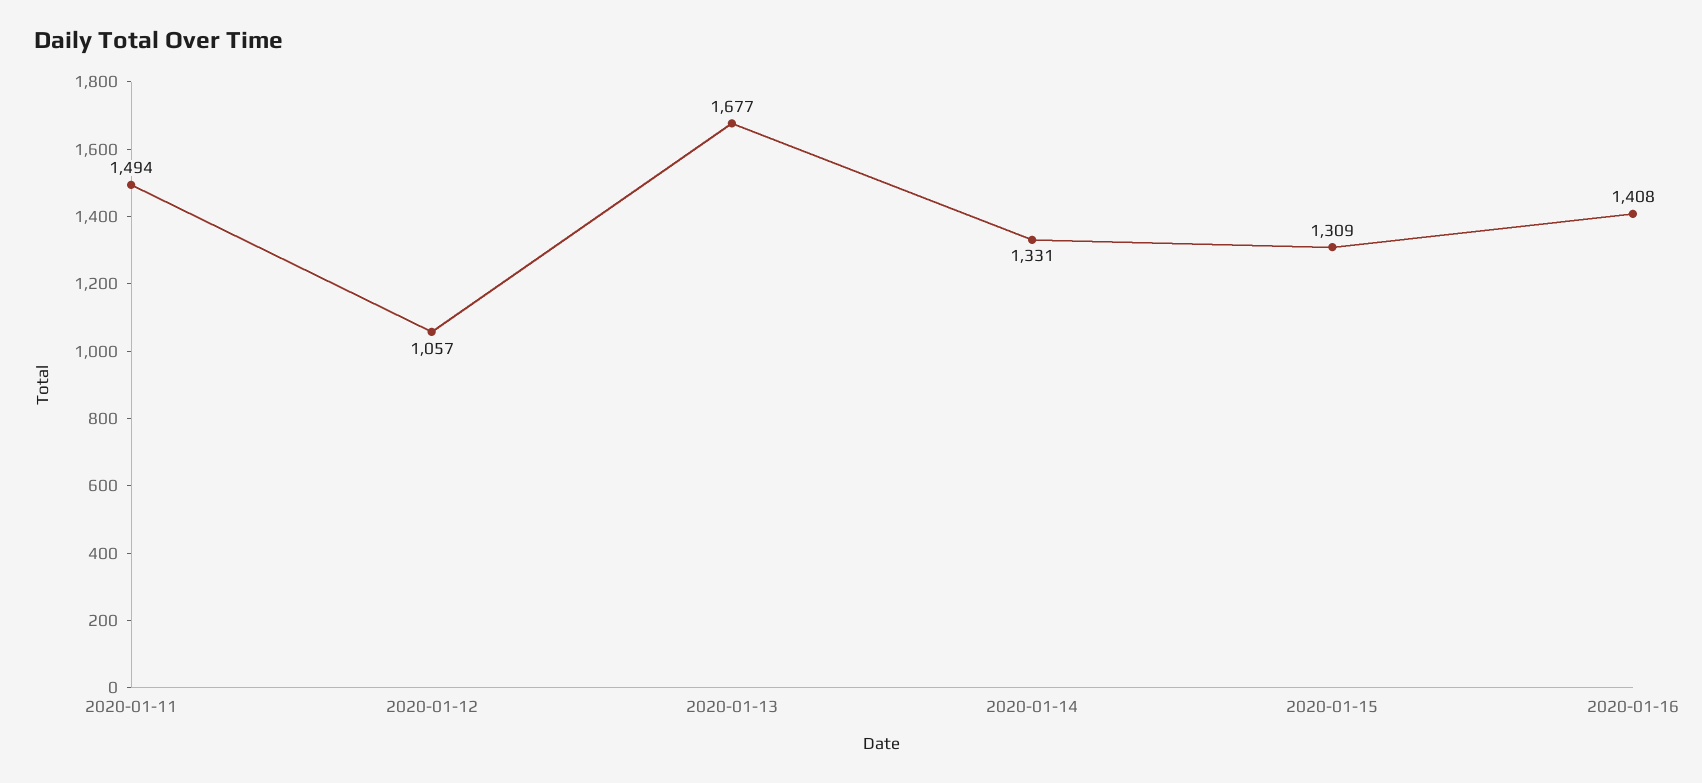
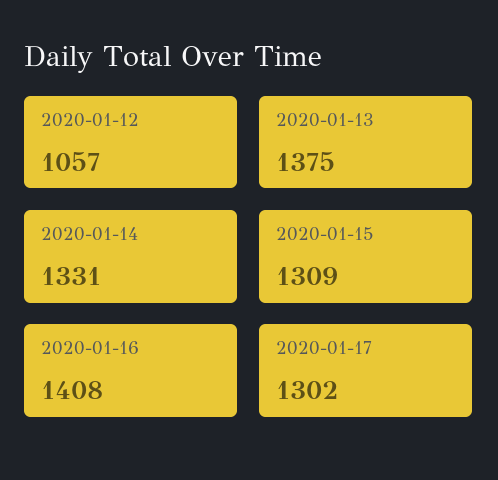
2020-01-11: 1494 -> none
2020-01-13: 1677 -> 1375
2020-01-17: none -> 1302

